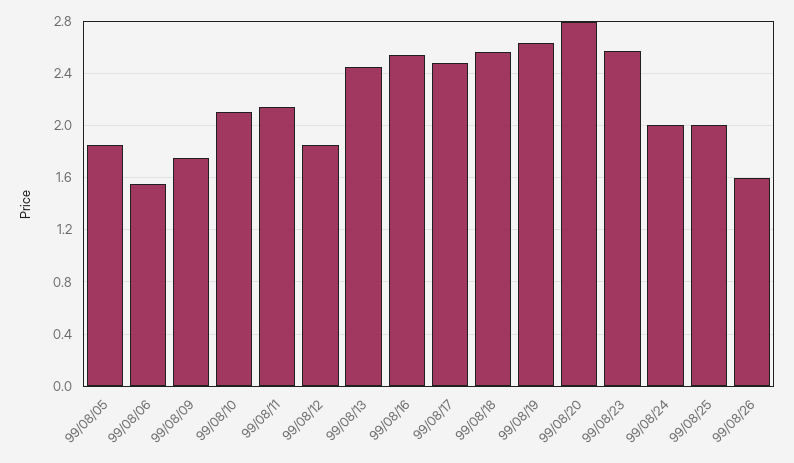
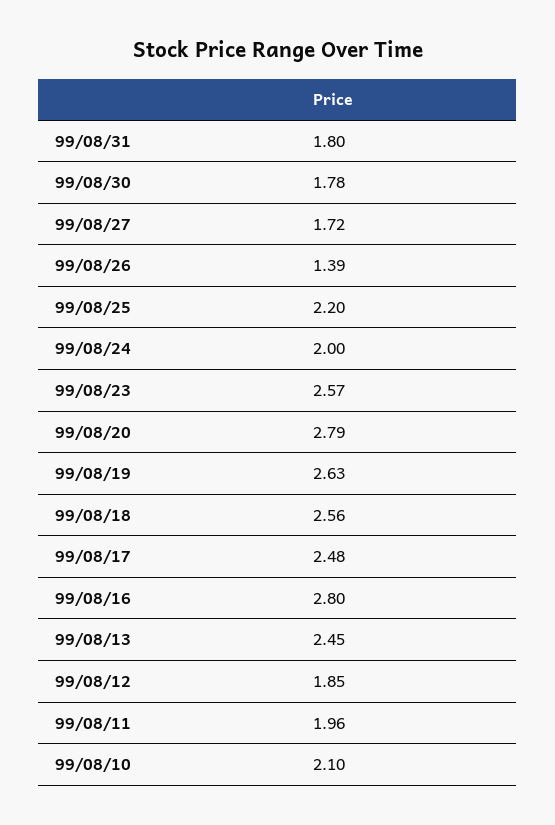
99/08/05: 1.85 -> none
99/08/06: 1.55 -> none
99/08/09: 1.75 -> none
99/08/11: 2.15 -> 1.96
99/08/16: 2.55 -> 2.8
99/08/25: 2 -> 2.2
99/08/26: 1.6 -> 1.39
99/08/31: none -> 1.8
99/08/30: none -> 1.78
99/08/27: none -> 1.72

